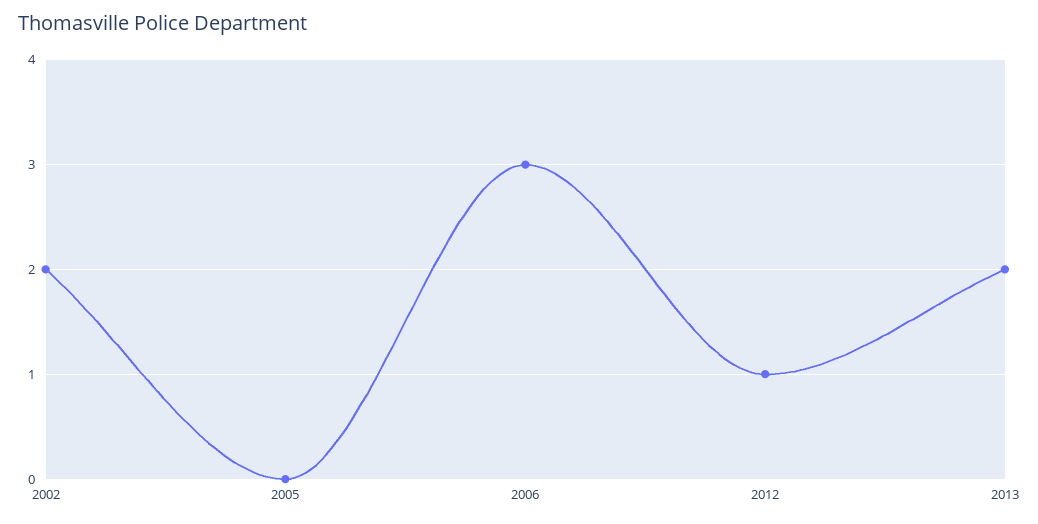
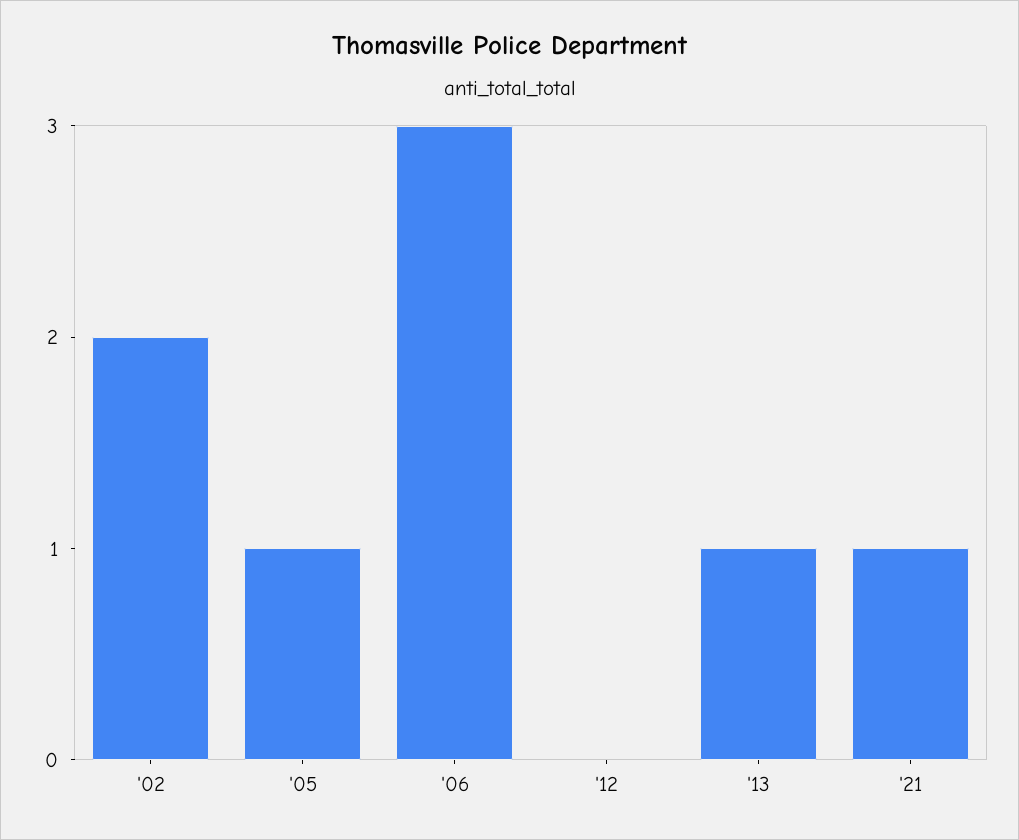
2005: 0 -> 1
2012: 1 -> 0
2013: 2 -> 1
'21: none -> 1

